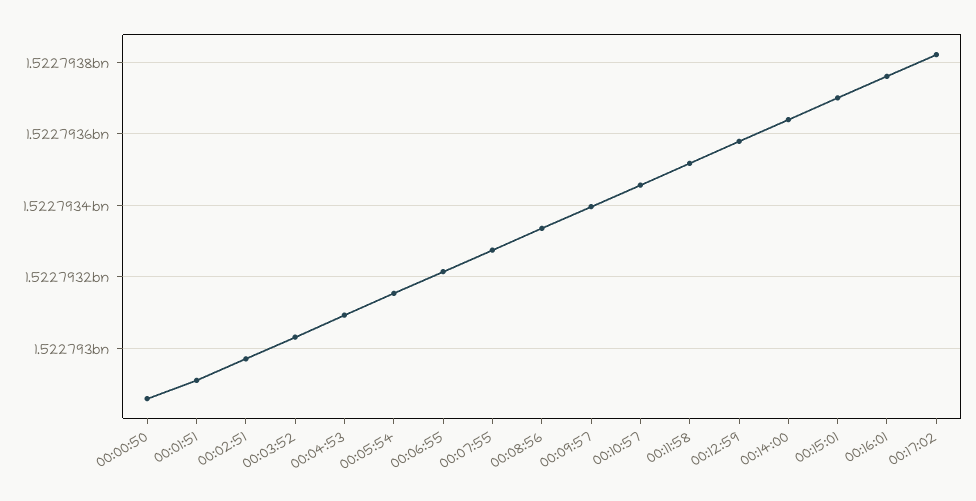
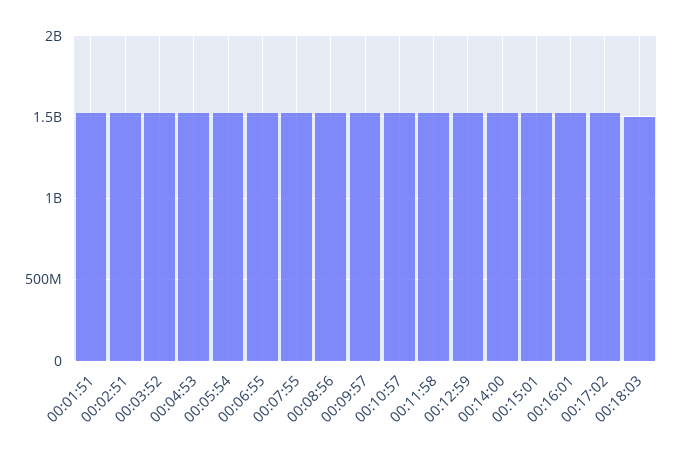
00:00:50: 1522792860 -> none
00:18:03: none -> 1500000000

